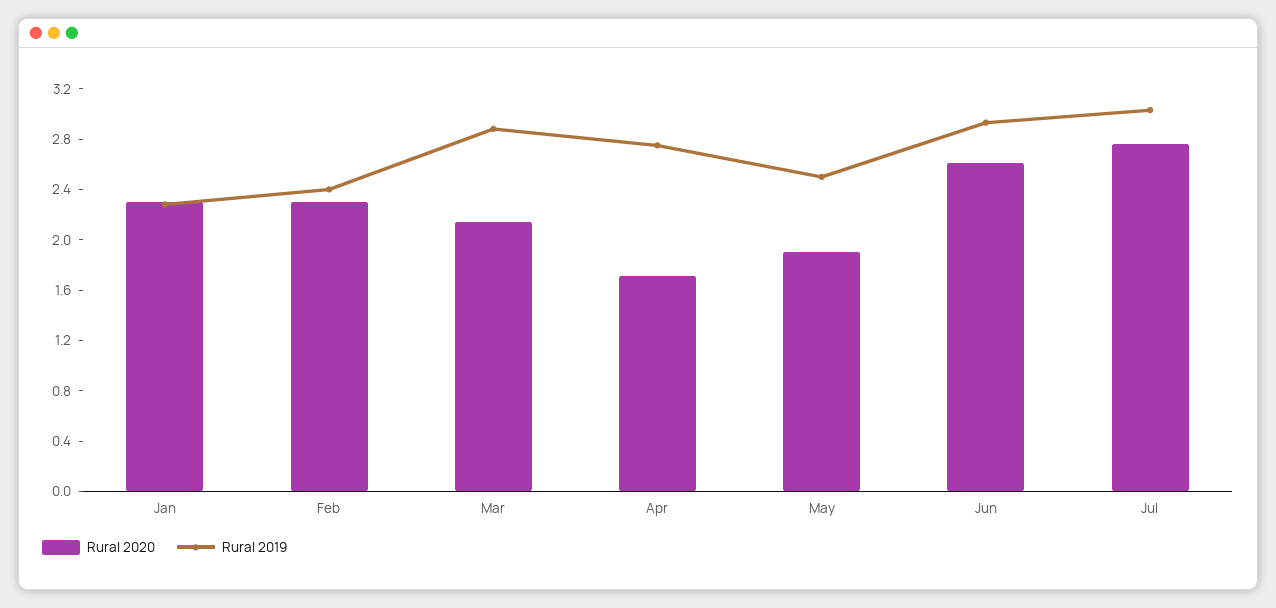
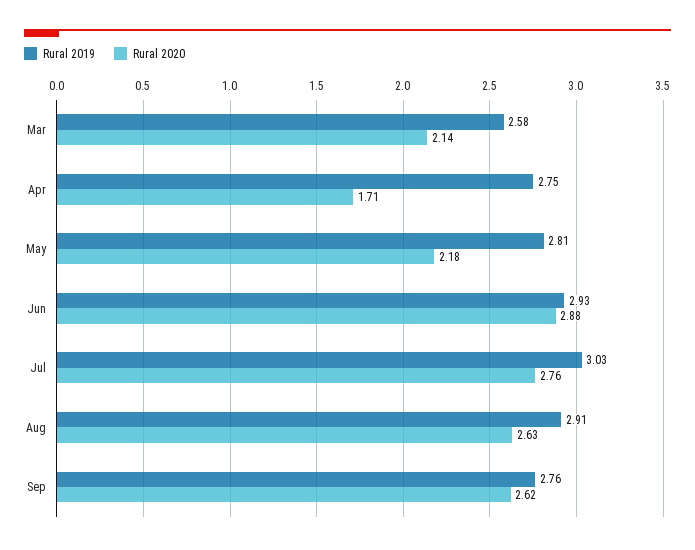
Rural 2020, Jan: 2.3 -> none
Rural 2019, Jan: 2.3 -> none
Rural 2020, Feb: 2.3 -> none
Rural 2019, Feb: 2.4 -> none
Rural 2019, Mar: 2.9 -> 2.58
Rural 2020, May: 1.9 -> 2.18
Rural 2019, May: 2.5 -> 2.81
Rural 2020, Jun: 2.6 -> 2.88
Rural 2019, Aug: none -> 2.91
Rural 2020, Aug: none -> 2.63
Rural 2019, Sep: none -> 2.76
Rural 2020, Sep: none -> 2.62

